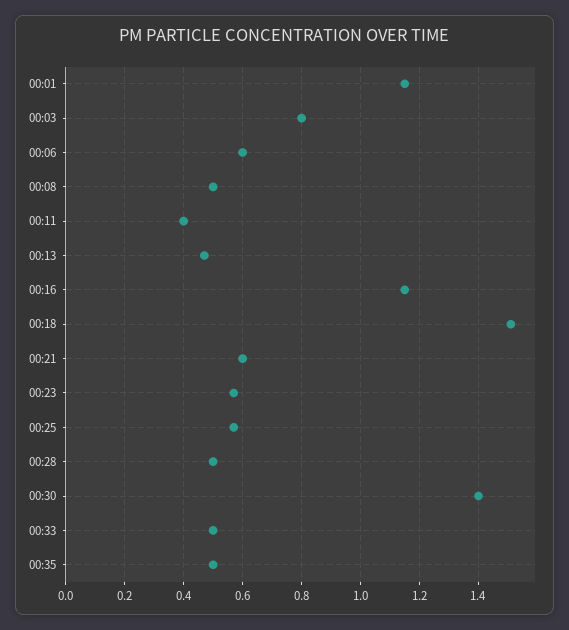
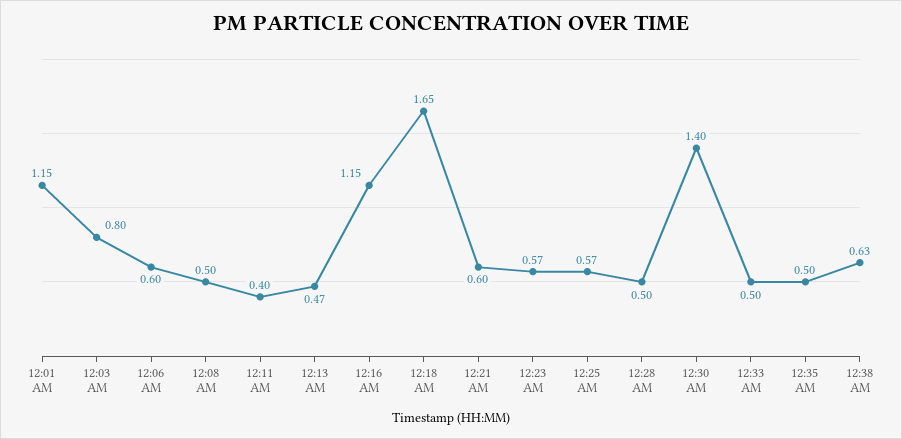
00:18: 1.5 -> 1.65
12:38 AM: none -> 0.63

